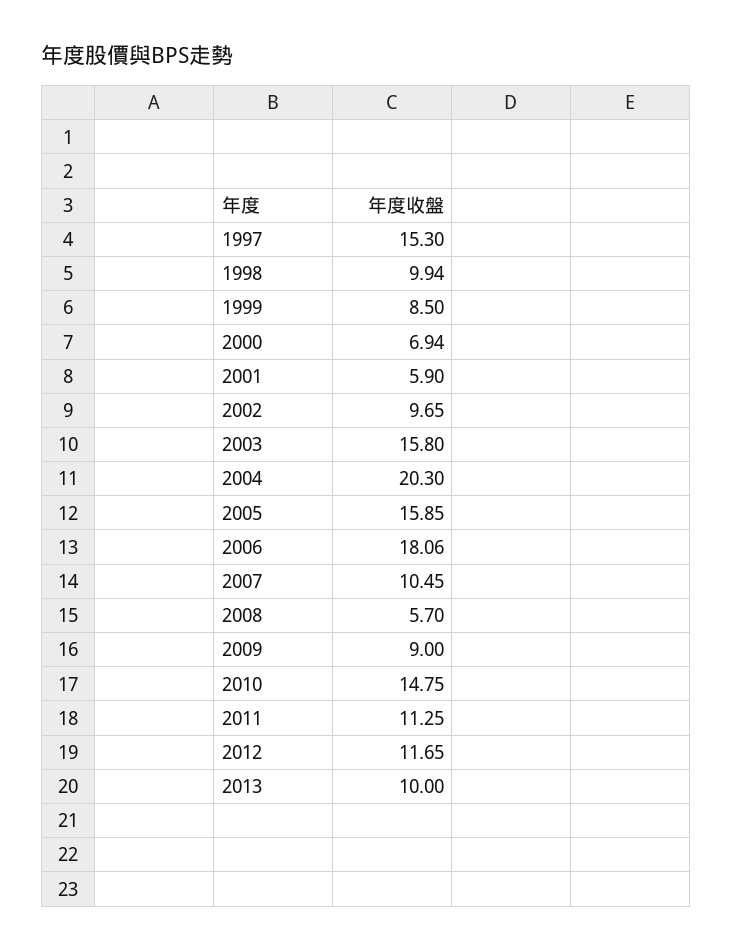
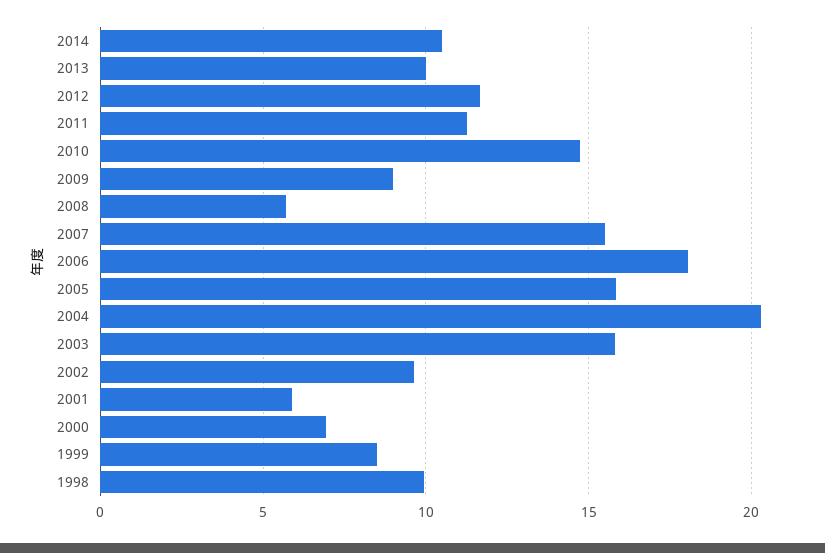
1997: 15.3 -> none
2007: 10.45 -> 15.5
2014: none -> 10.5

